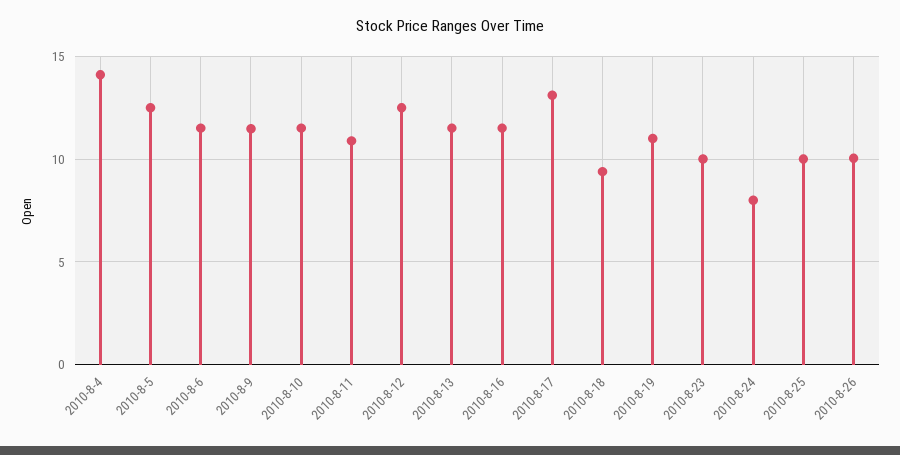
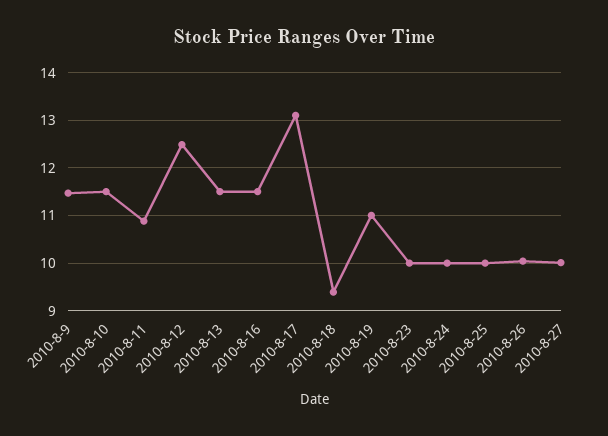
2010-8-4: 14 -> none
2010-8-5: 12.5 -> none
2010-8-6: 11.5 -> none
2010-8-24: 8 -> 10
2010-8-27: none -> 10

